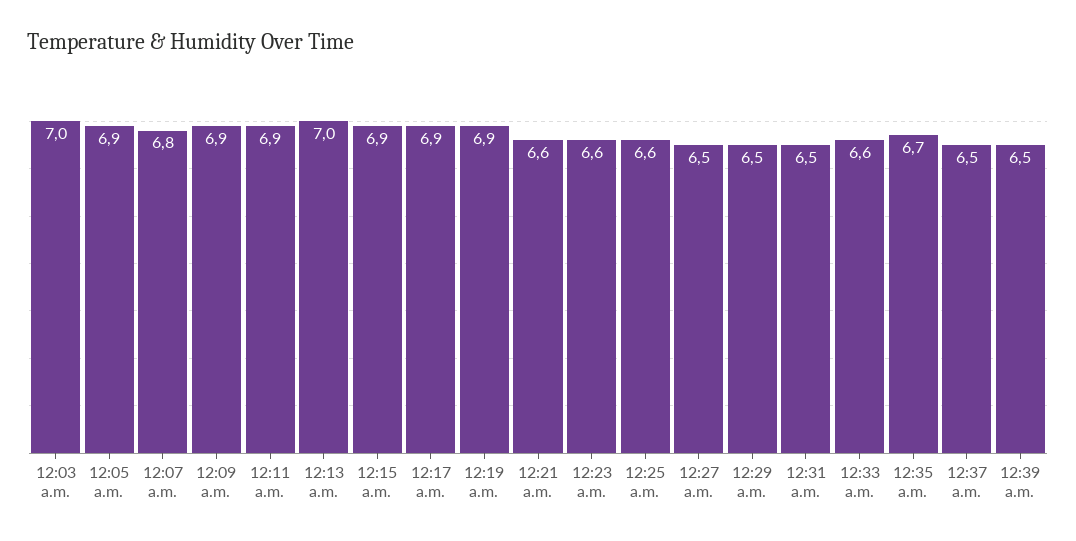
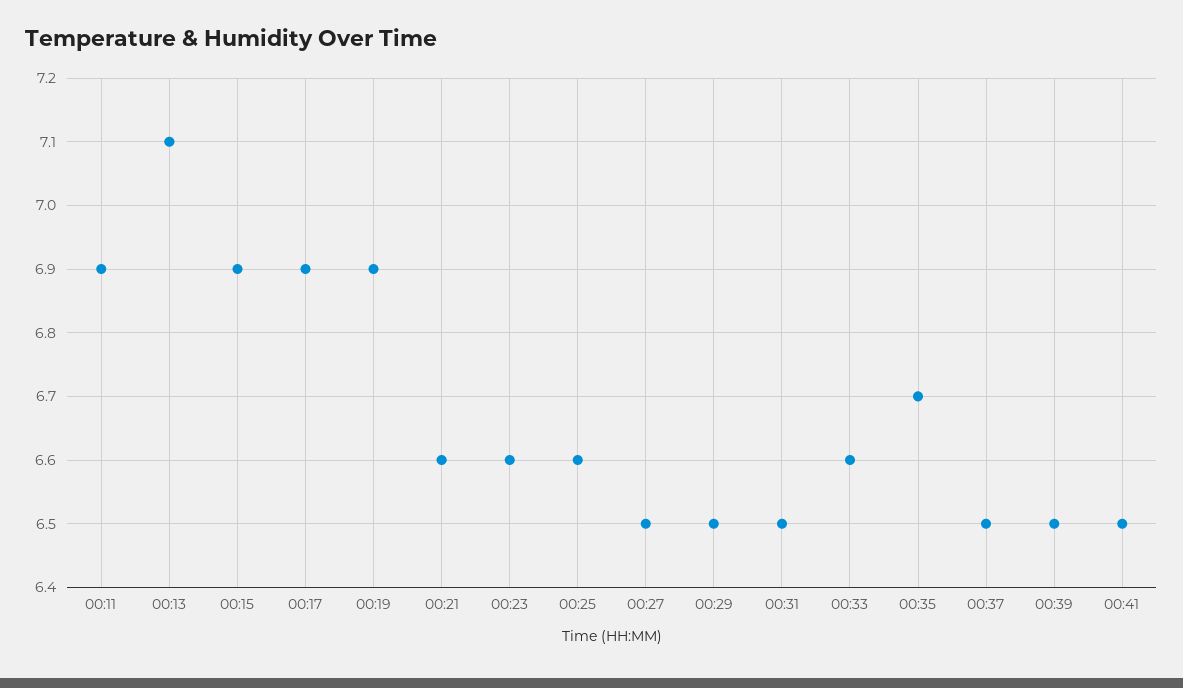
12:03 a.m.: 7 -> none
12:05 a.m.: 6.9 -> none
12:07 a.m.: 6.8 -> none
12:09 a.m.: 6.9 -> none
12:13 a.m.: 7 -> 7.1
00:41: none -> 6.5

